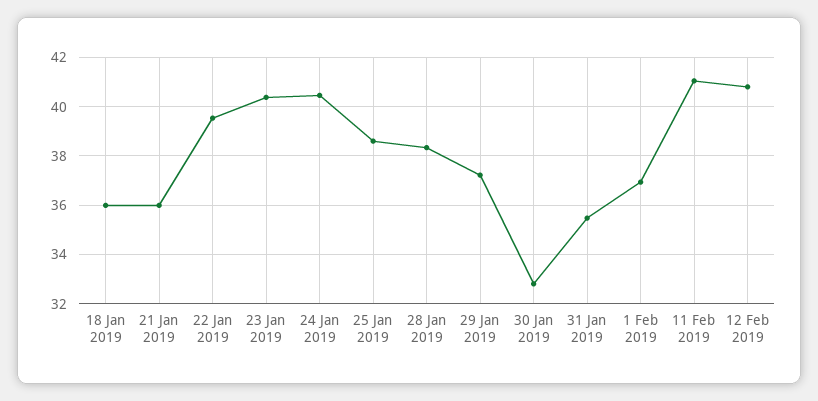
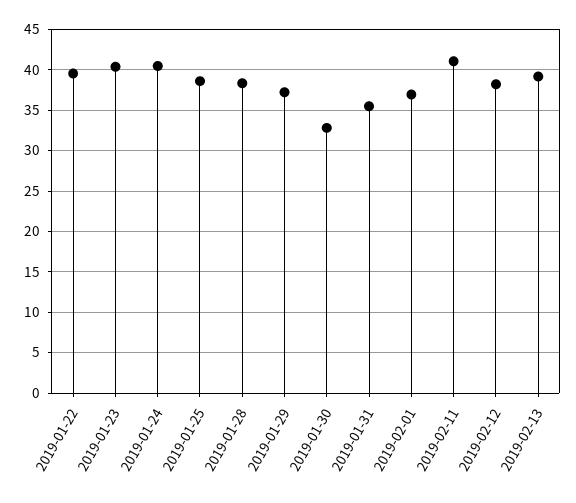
18 Jan 2019: 36 -> none
21 Jan 2019: 36 -> none
12 Feb 2019: 40.75 -> 38
2019-02-13: none -> 39

